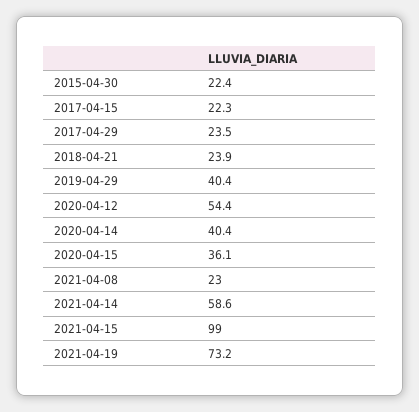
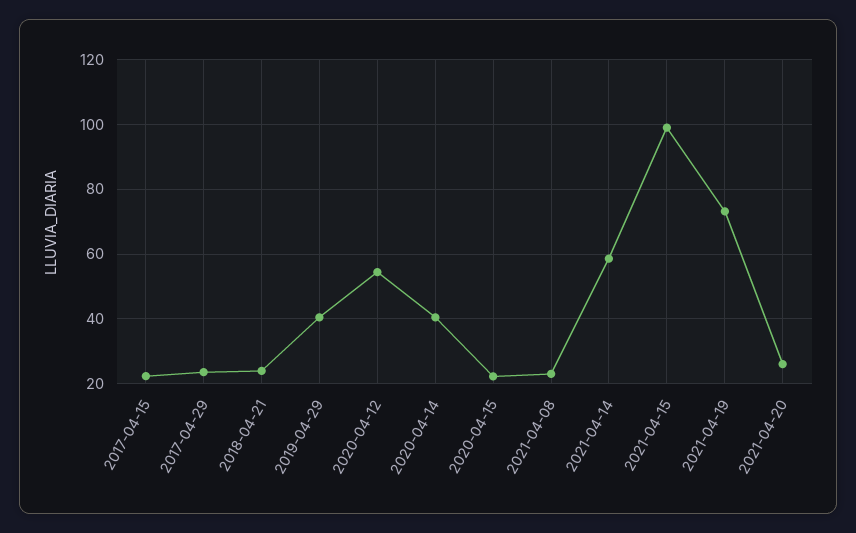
2015-04-30: 22.4 -> none
2020-04-15: 36.1 -> 22
2021-04-20: none -> 26

